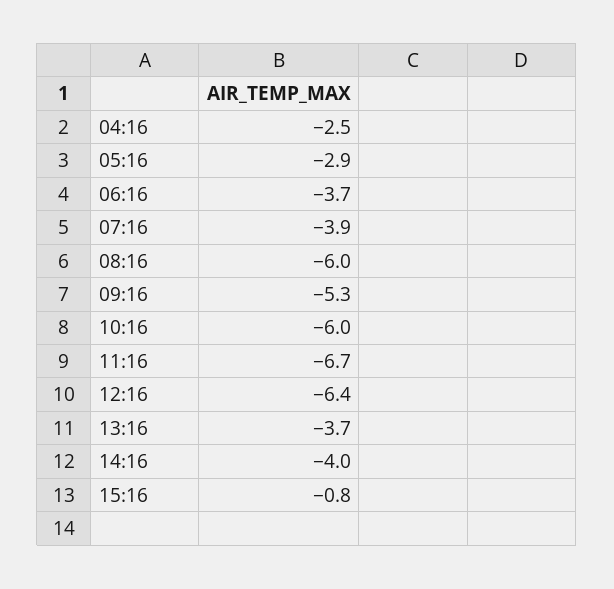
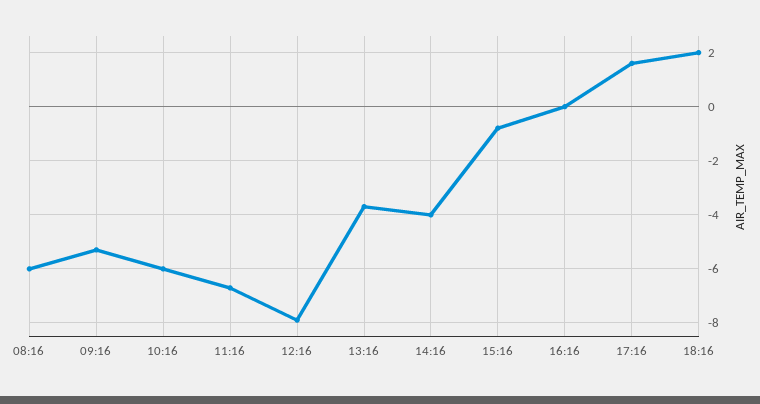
04:16: -2.5 -> none
05:16: -2.9 -> none
06:16: -3.7 -> none
07:16: -3.9 -> none
12:16: -6.4 -> -8
16:16: none -> 0
17:16: none -> 1.5
18:16: none -> 2

